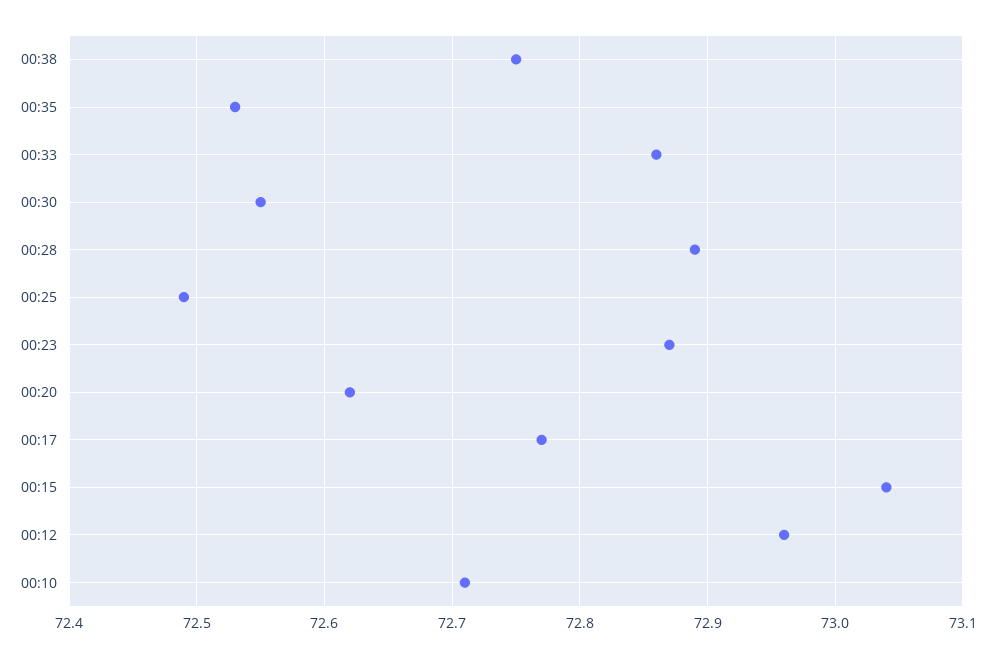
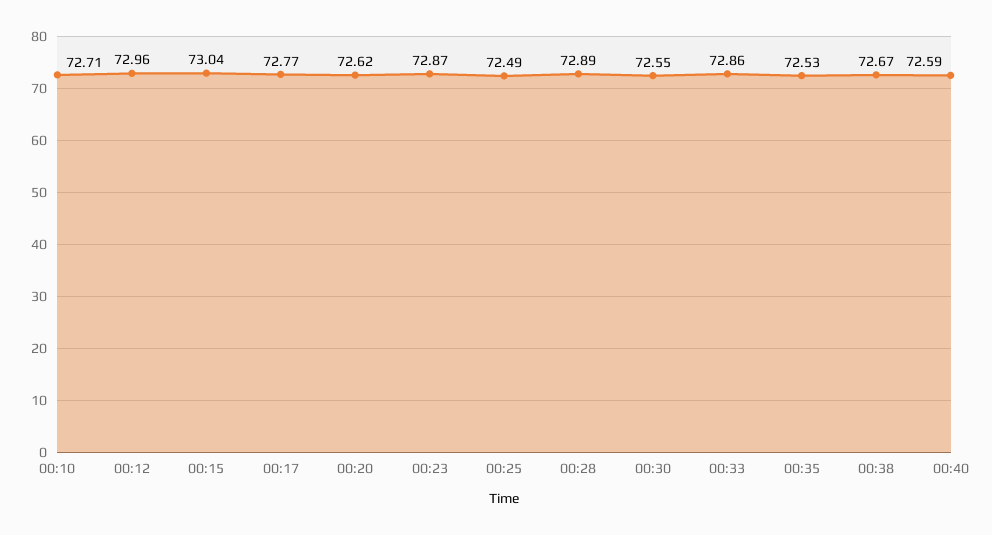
00:38: 72.75 -> 72.67
00:40: none -> 72.59

